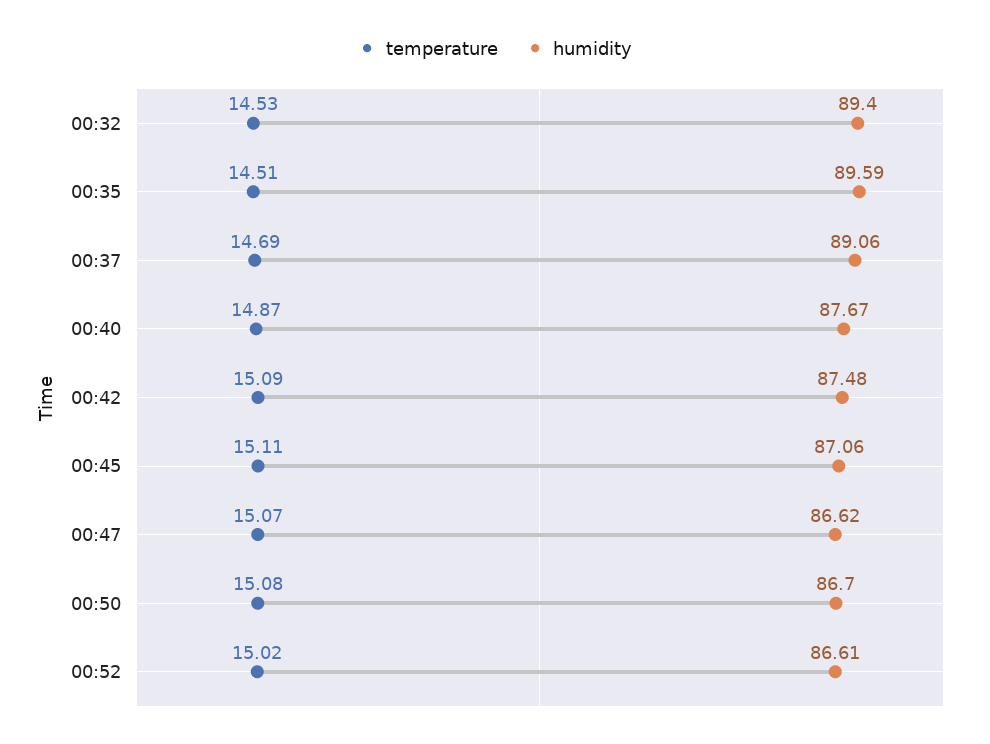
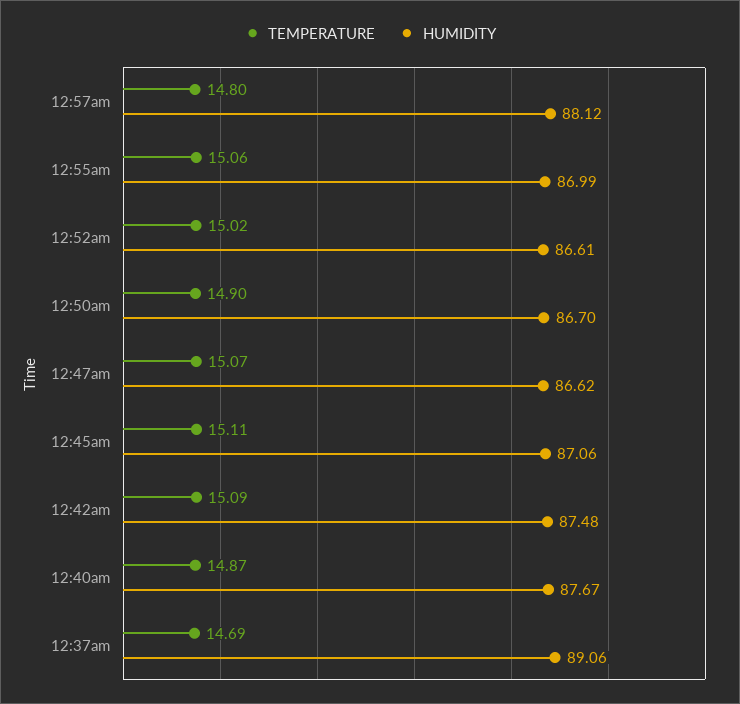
temperature, 00:32: 14.53 -> none
humidity, 00:32: 89.4 -> none
temperature, 00:35: 14.51 -> none
humidity, 00:35: 89.59 -> none
temperature, 00:50: 15.08 -> 14.9
temperature, 12:57am: none -> 14.8
humidity, 12:57am: none -> 88.12
temperature, 12:55am: none -> 15.06
humidity, 12:55am: none -> 86.99

